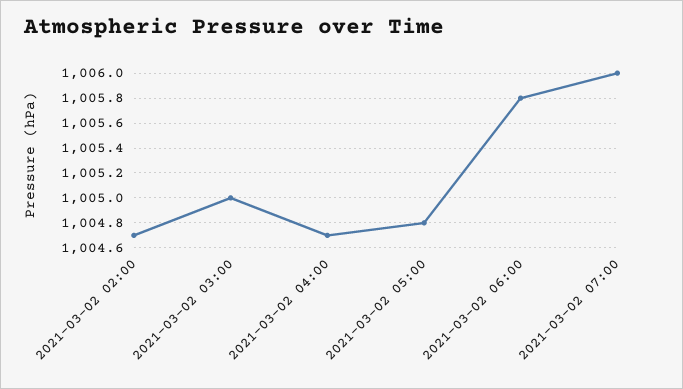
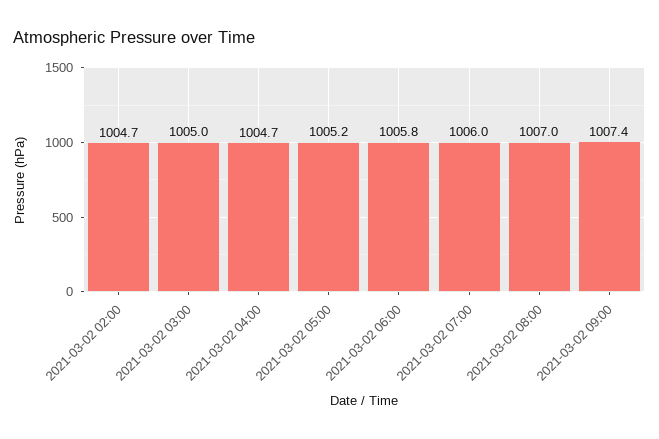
2021-03-02 05:00: 1004.8 -> 1005.2
2021-03-02 08:00: none -> 1007
2021-03-02 09:00: none -> 1007.4

